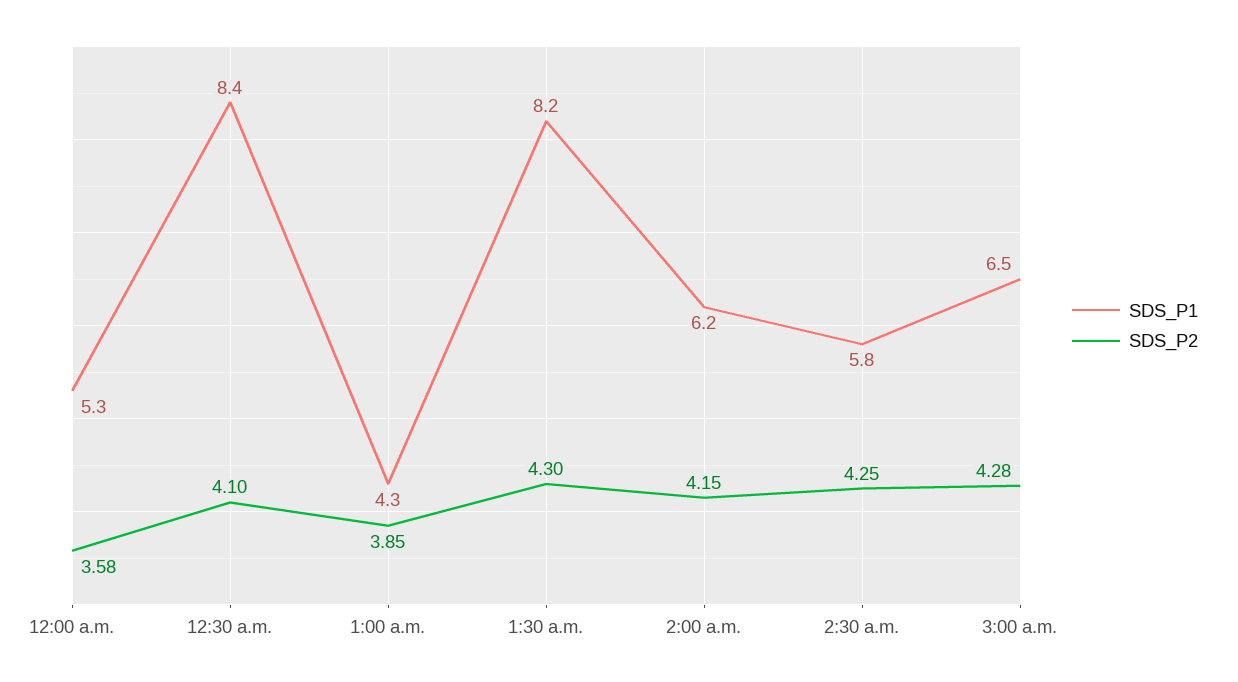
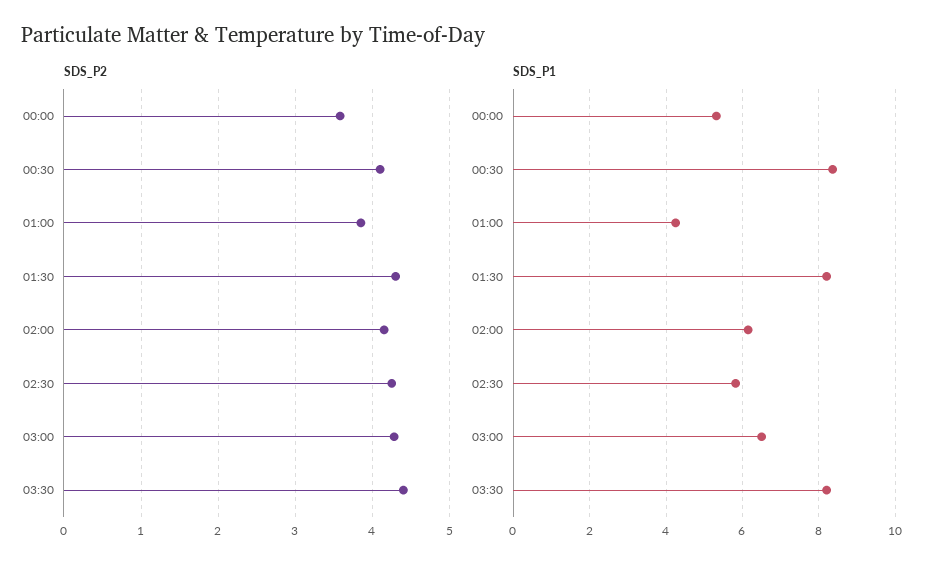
SDS_P2, 03:30: none -> 4.4
SDS_P1, 03:30: none -> 8.2

